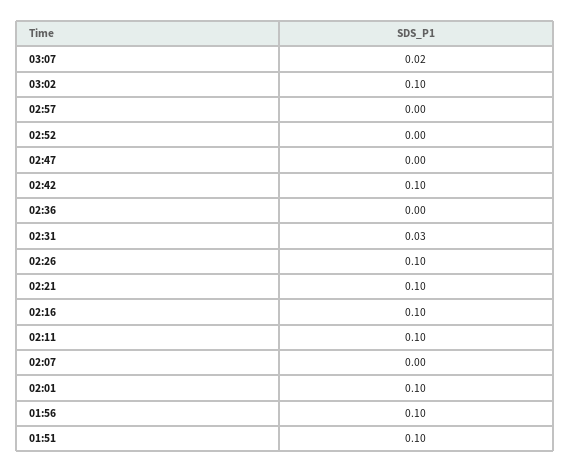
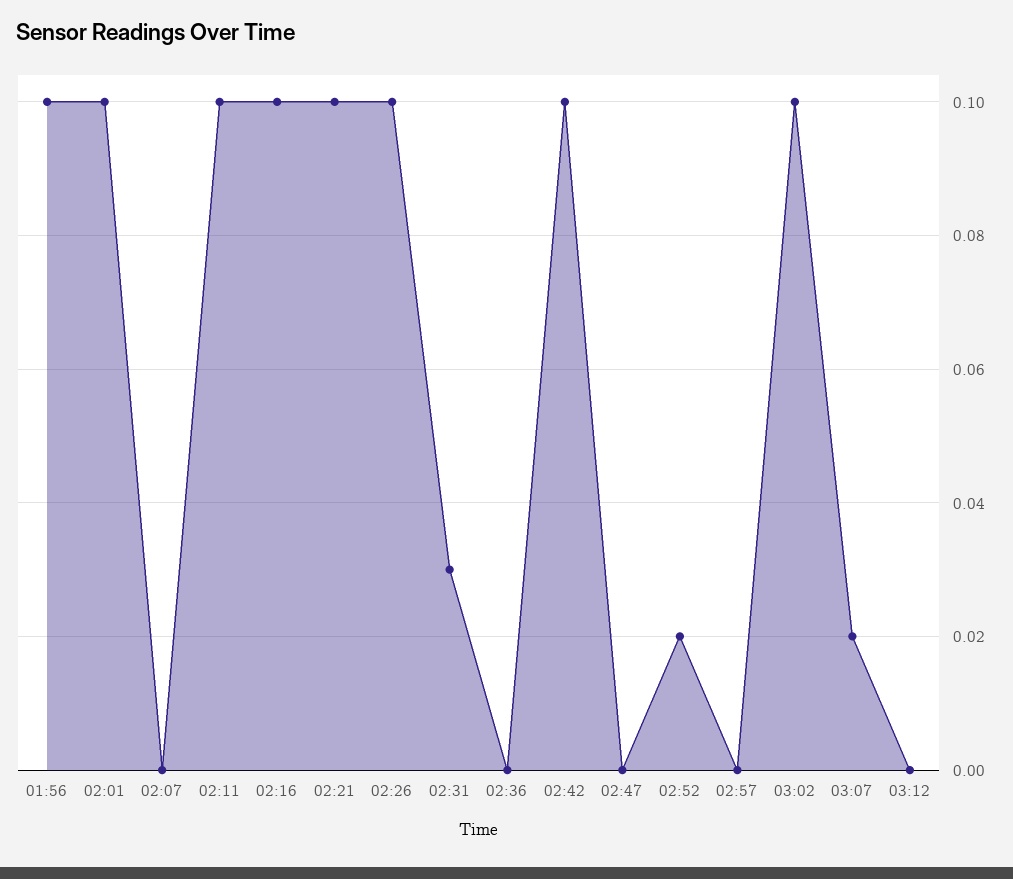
02:52: 0 -> 0.02
01:51: 0.1 -> none
03:12: none -> 0

